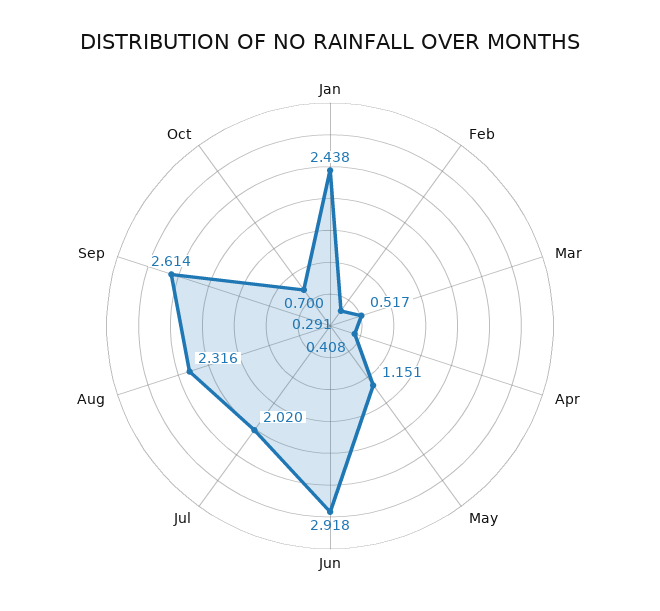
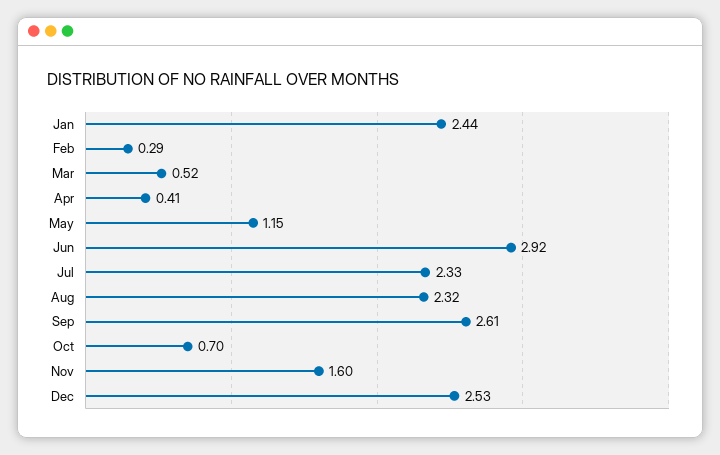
Jul: 2.02 -> 2.33
Nov: none -> 1.6
Dec: none -> 2.53

